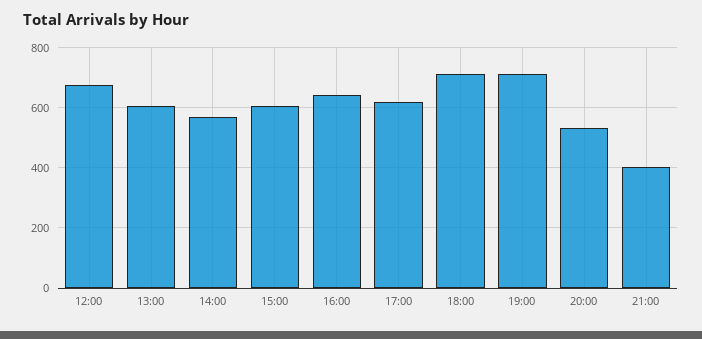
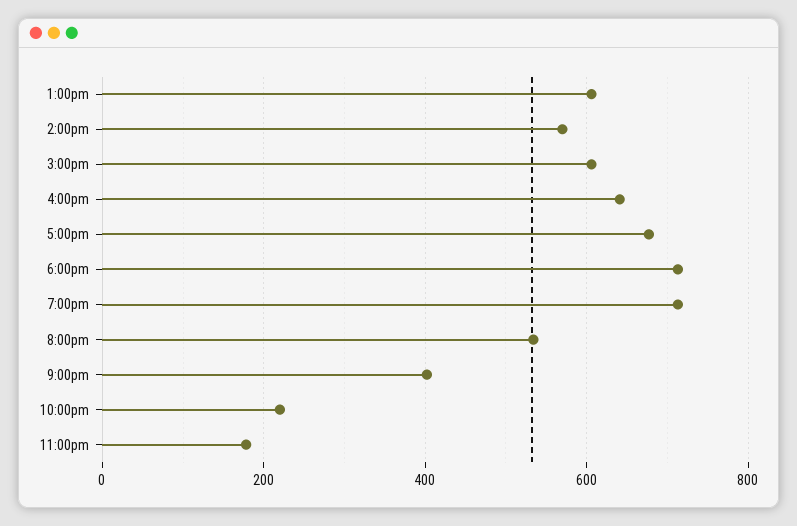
12:00: 680 -> none
17:00: 620 -> 680
10:00pm: none -> 220
11:00pm: none -> 180

